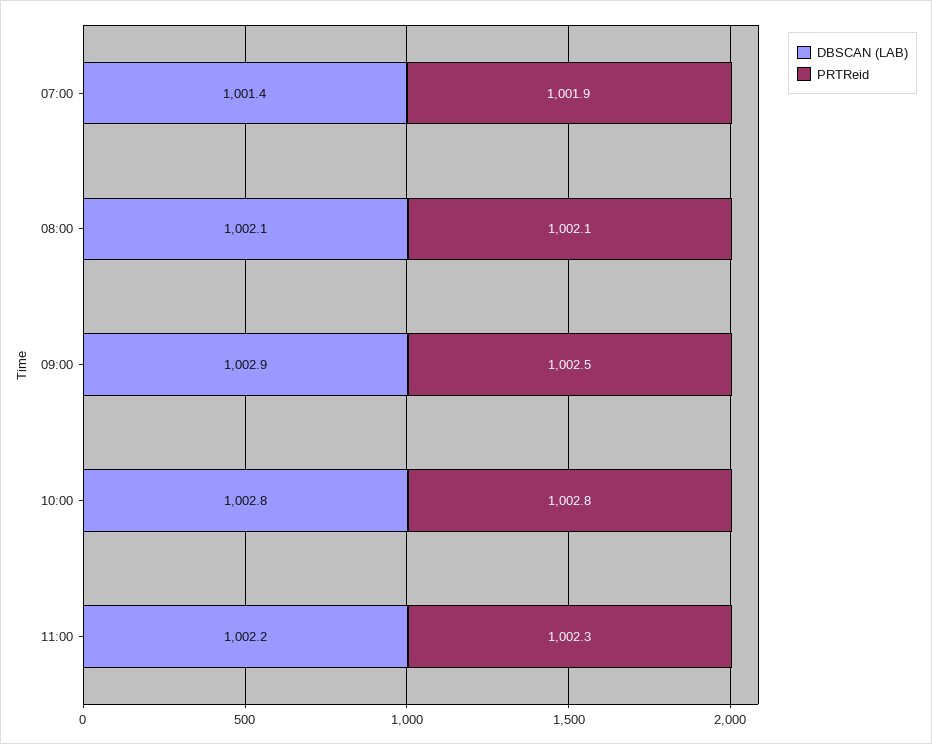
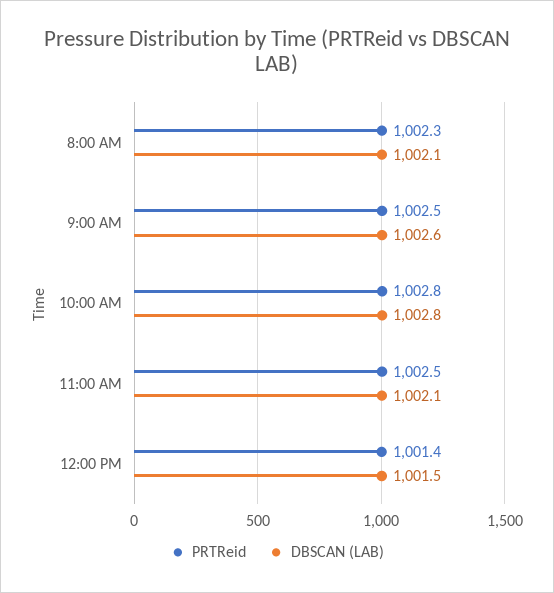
DBSCAN (LAB), 07:00: 1001.4 -> none
PRTReid, 07:00: 1001.9 -> none
PRTReid, 08:00: 1002.1 -> 1002.3
DBSCAN (LAB), 09:00: 1002.9 -> 1002.6
DBSCAN (LAB), 11:00: 1002.2 -> 1002.1
PRTReid, 11:00: 1002.3 -> 1002.5
PRTReid, 12:00 PM: none -> 1001.4
DBSCAN (LAB), 12:00 PM: none -> 1001.5

